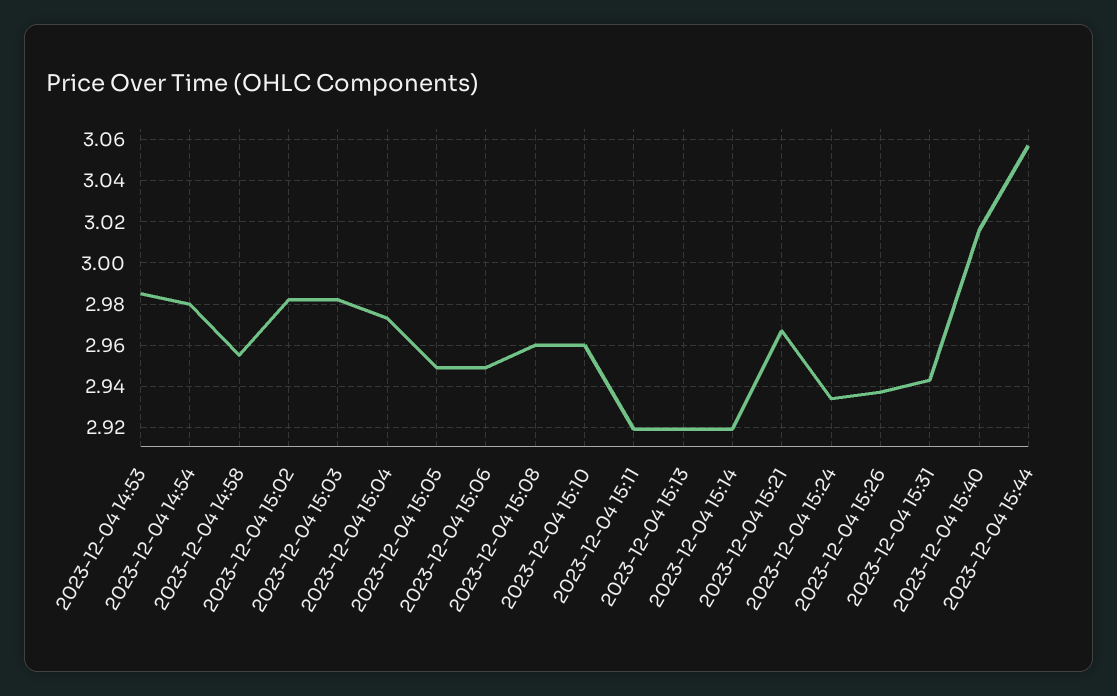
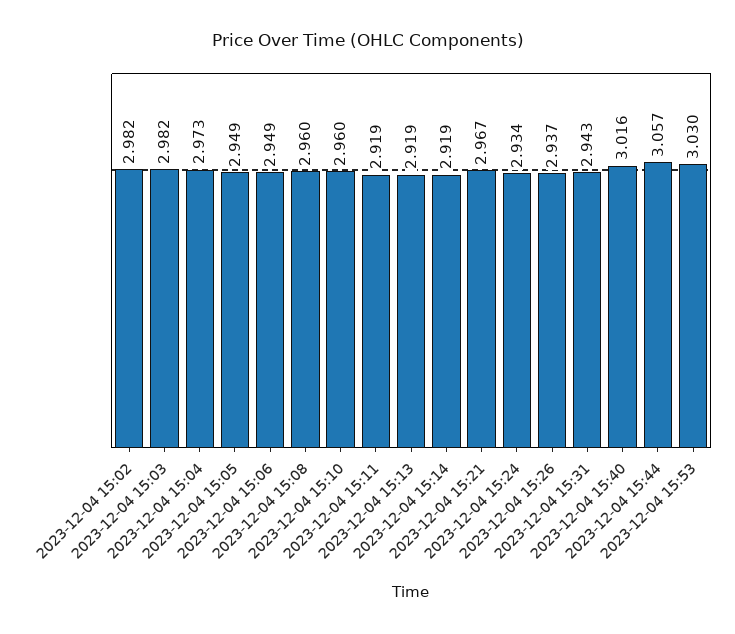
2023-12-04 14:53: 2.985 -> none
2023-12-04 14:54: 2.98 -> none
2023-12-04 14:58: 2.955 -> none
2023-12-04 15:53: none -> 3.03

